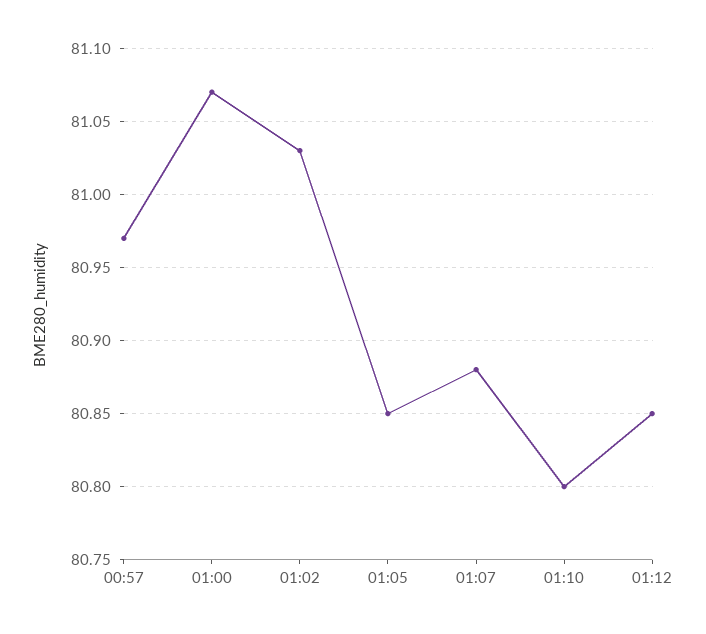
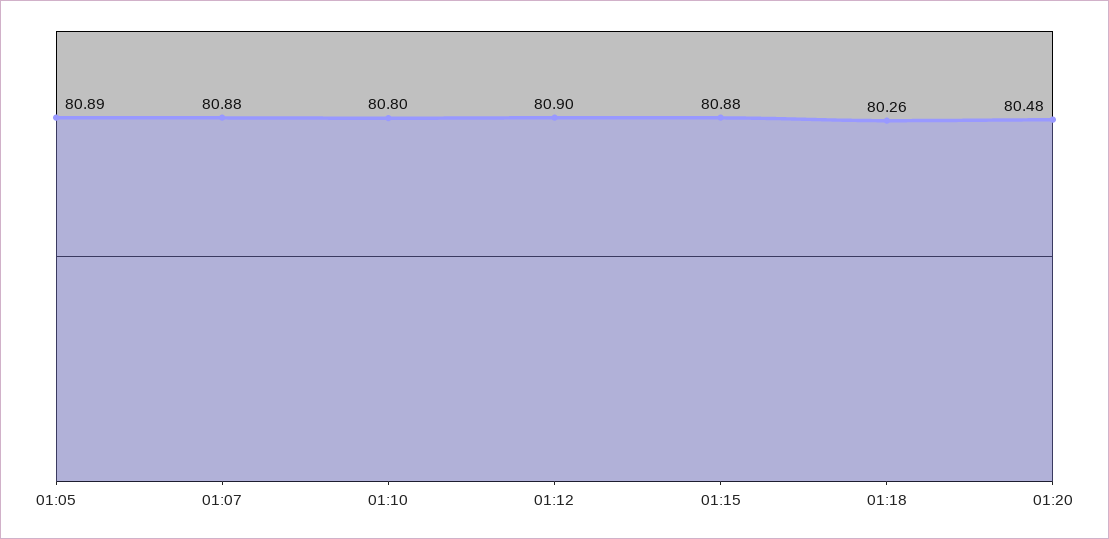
00:57: 80.97 -> none
01:00: 81.07 -> none
01:02: 81.03 -> none
01:05: 80.85 -> 80.89
01:12: 80.85 -> 80.9
01:15: none -> 80.88
01:18: none -> 80.26
01:20: none -> 80.48

